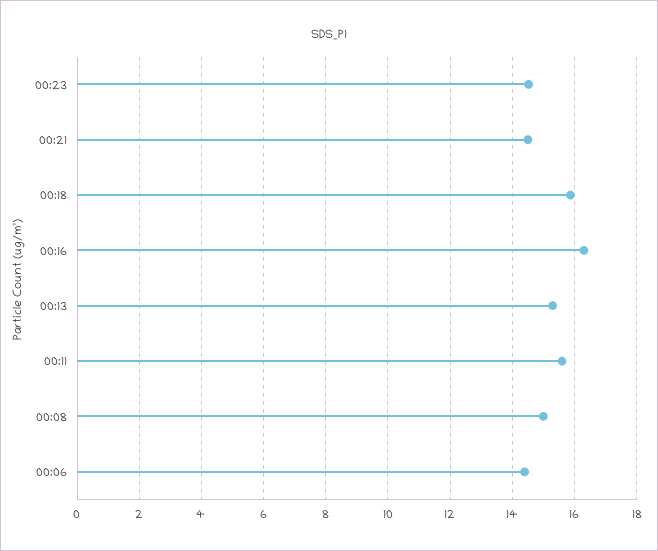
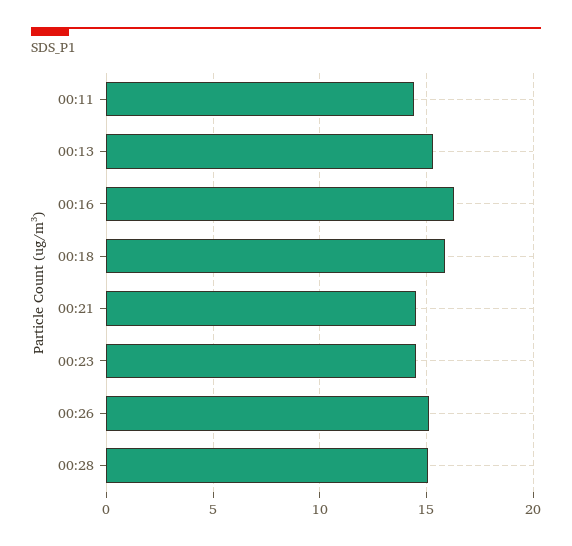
00:11: 15.6 -> 14.5
00:08: 15 -> none
00:06: 14.4 -> none
00:26: none -> 15
00:28: none -> 15

